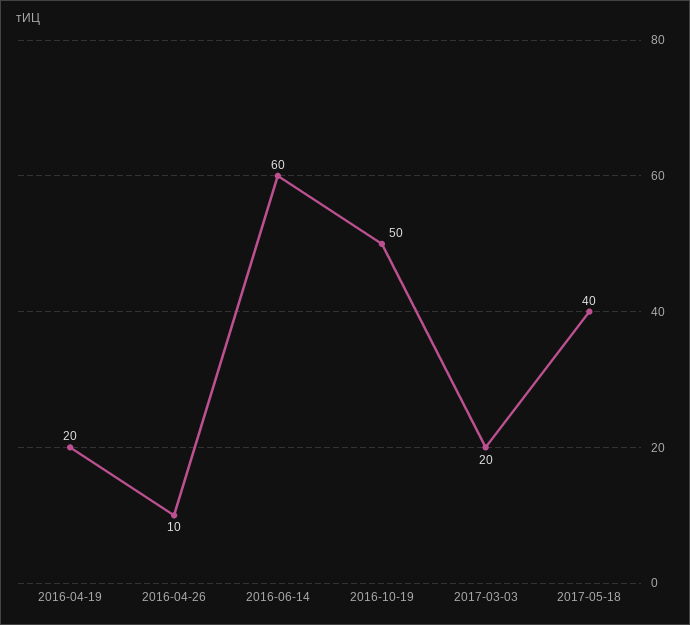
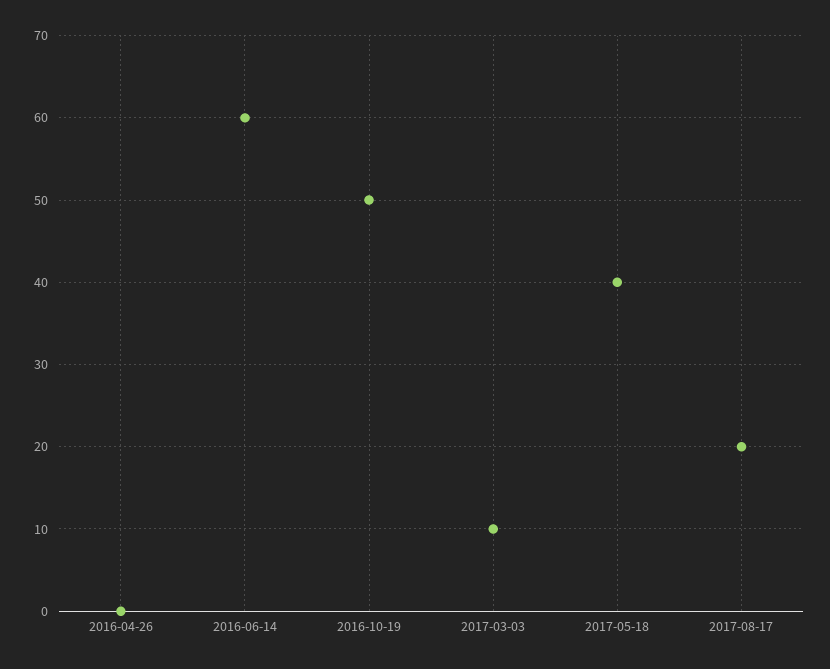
2016-04-19: 20 -> none
2016-04-26: 10 -> 0
2017-03-03: 20 -> 10
2017-08-17: none -> 20

